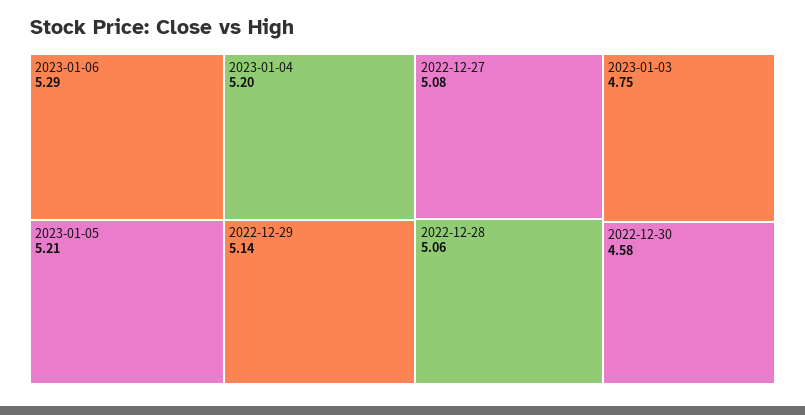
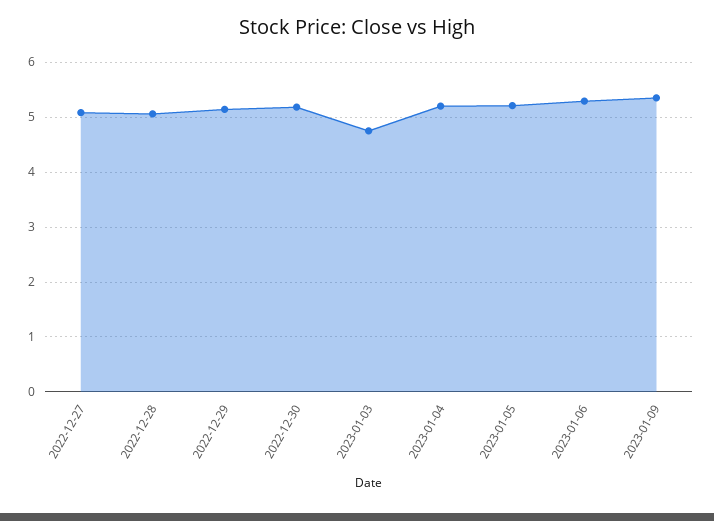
2022-12-30: 4.58 -> 5.2
2023-01-09: none -> 5.4

